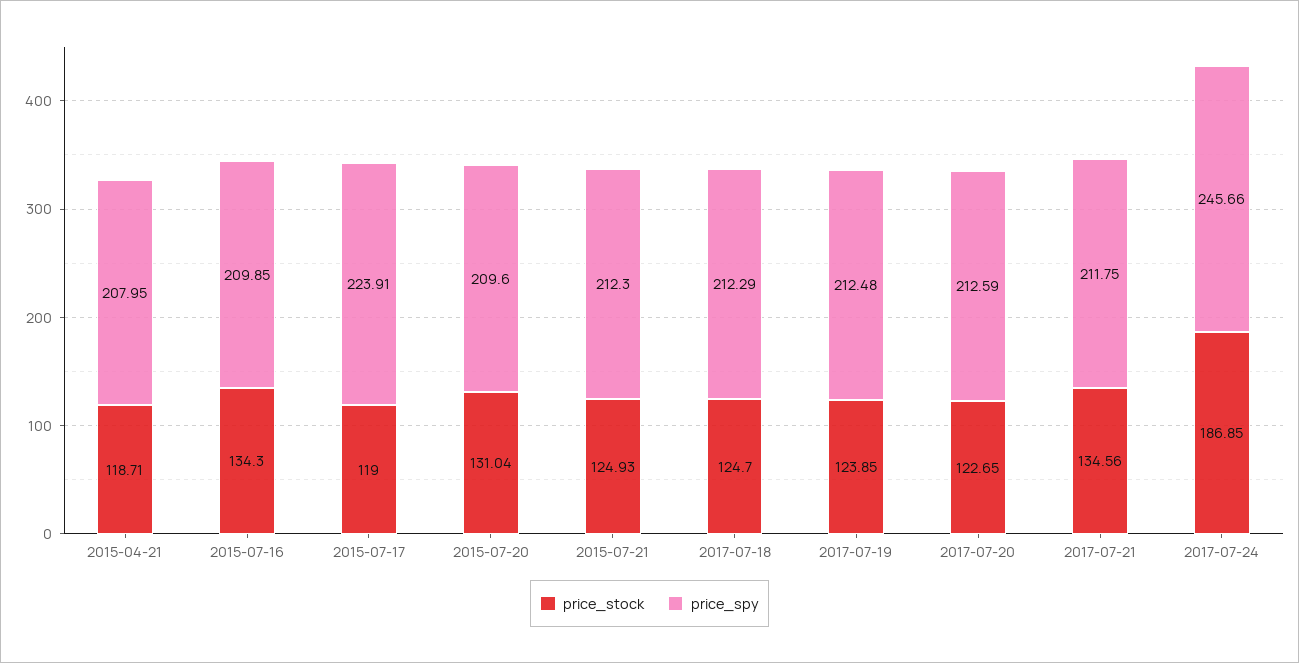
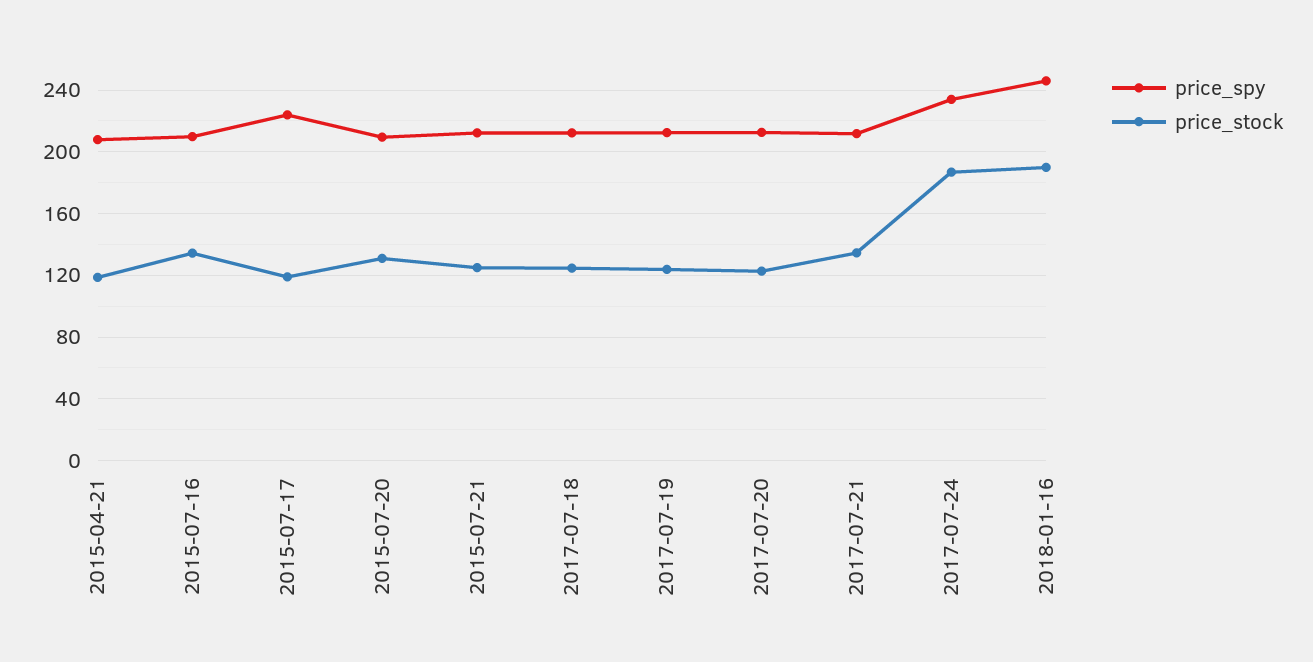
price_spy, 2017-07-24: 245.66 -> 235
price_spy, 2018-01-16: none -> 245
price_stock, 2018-01-16: none -> 190

